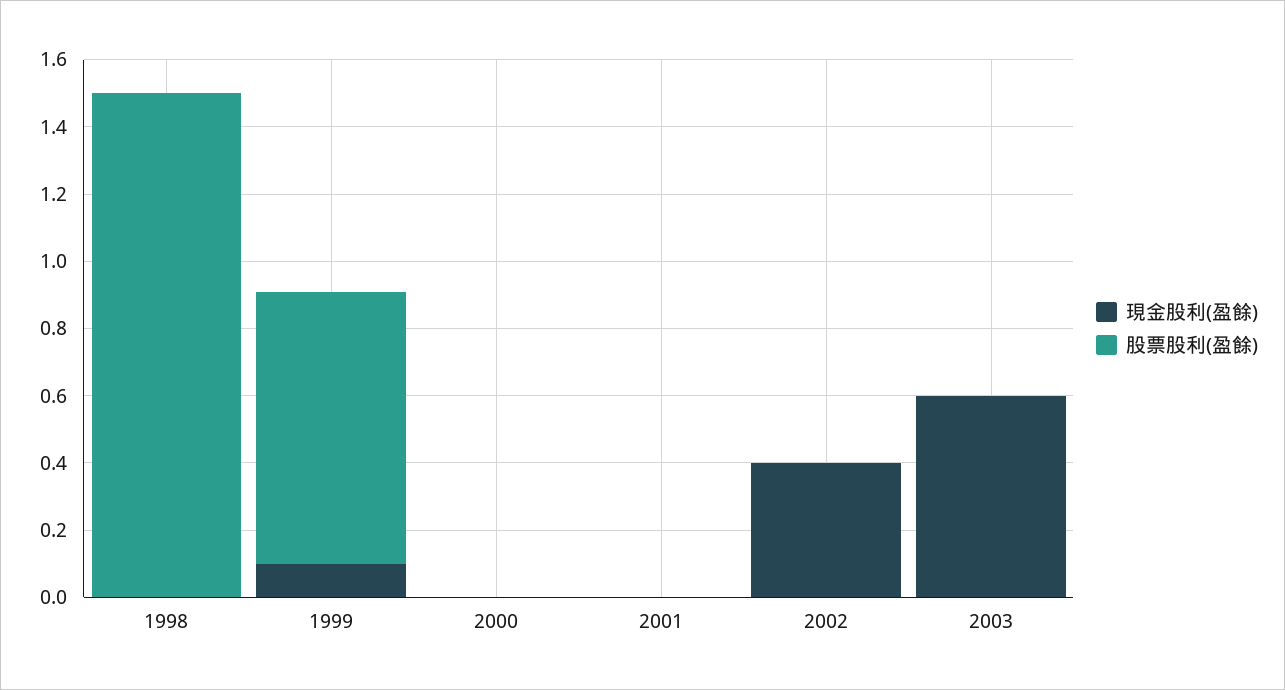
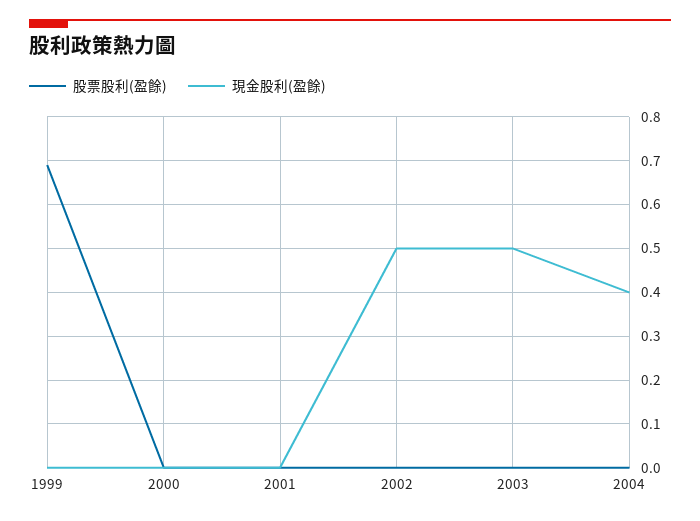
現金股利(盈餘), 1998: 0 -> none
股票股利(盈餘), 1998: 1.5 -> none
現金股利(盈餘), 1999: 0.1 -> 0
股票股利(盈餘), 1999: 0.8 -> 0.7
現金股利(盈餘), 2002: 0.4 -> 0.5
現金股利(盈餘), 2003: 0.6 -> 0.5
股票股利(盈餘), 2004: none -> 0
現金股利(盈餘), 2004: none -> 0.4

